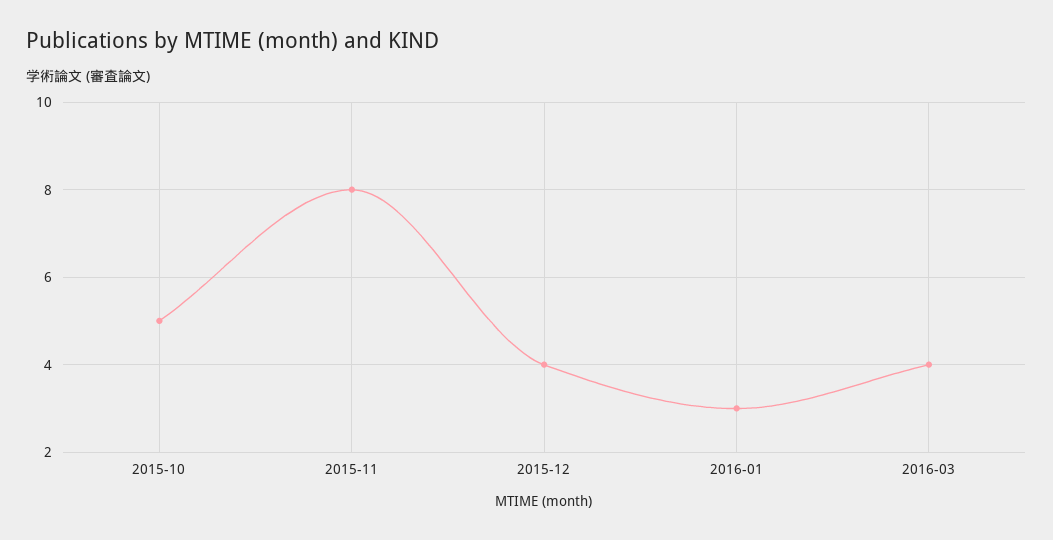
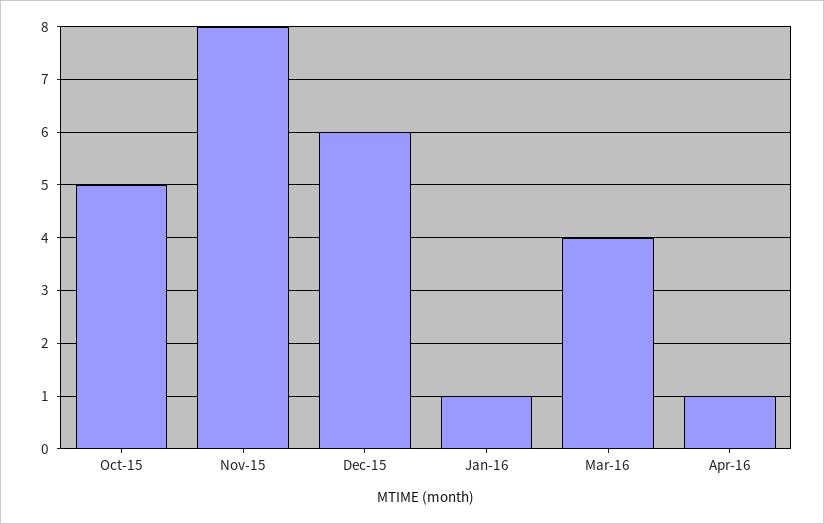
2015-12: 4 -> 6
2016-01: 3 -> 1
Apr-16: none -> 1

